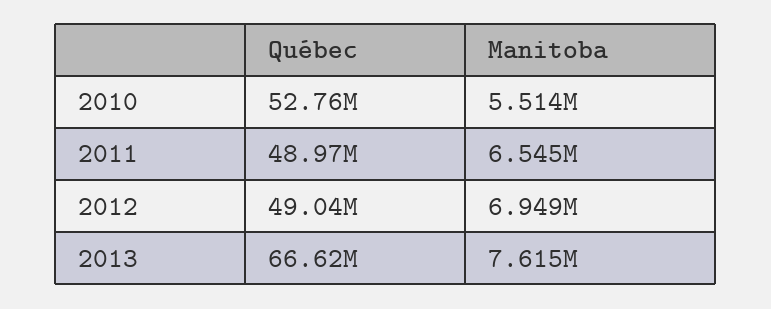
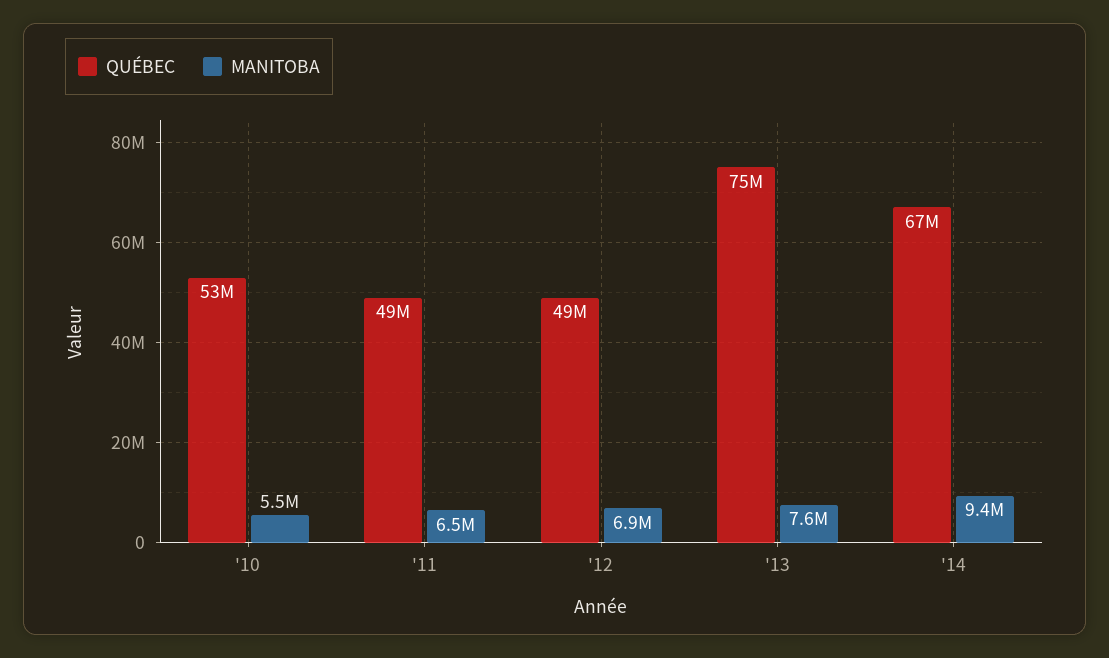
Québec, 2013: 66620000 -> 75000000
Québec, '14: none -> 67000000
Manitoba, '14: none -> 9400000

